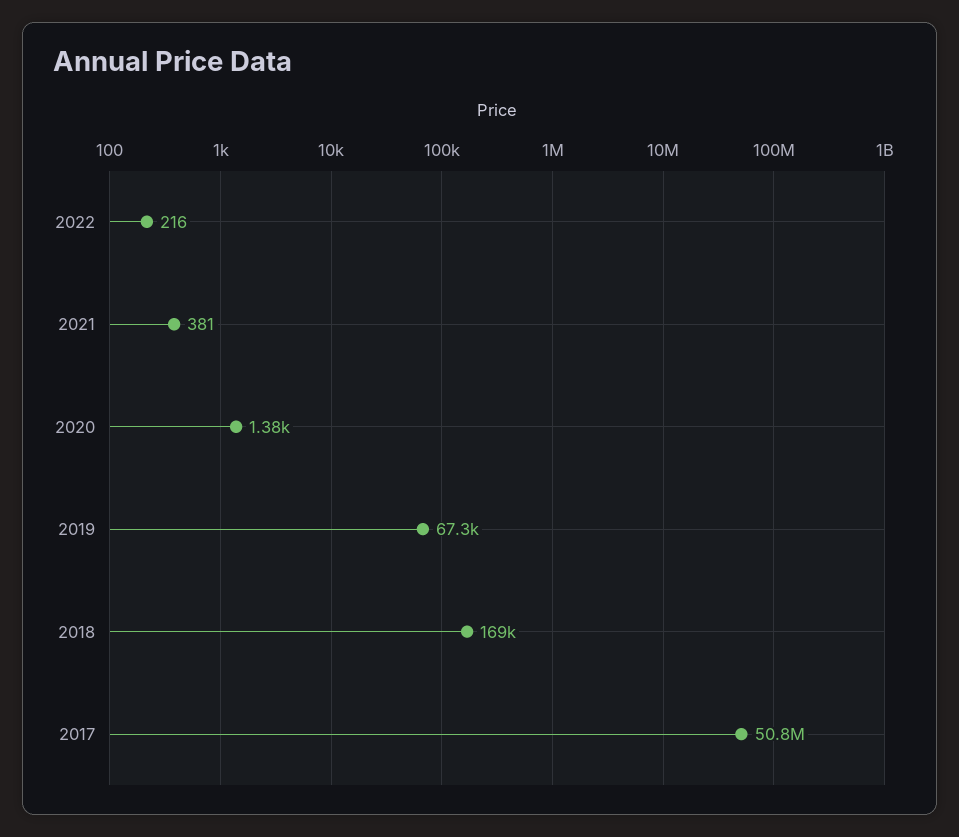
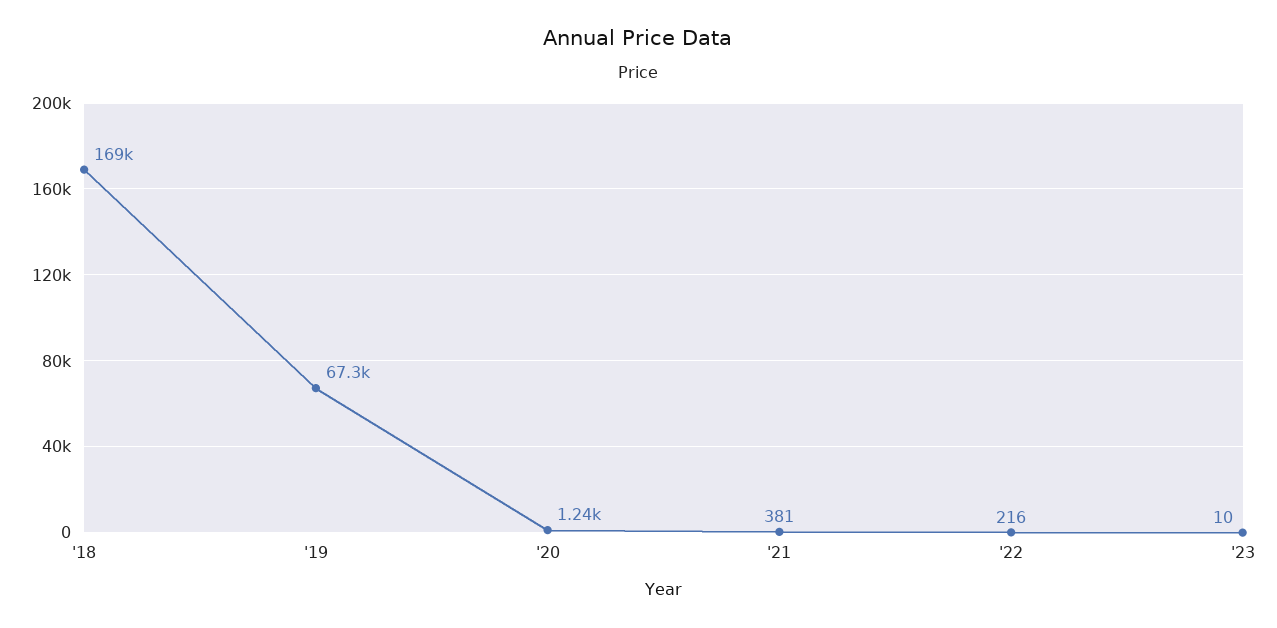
2020: 1380 -> 1240
2017: 50800000 -> none
'23: none -> 10

